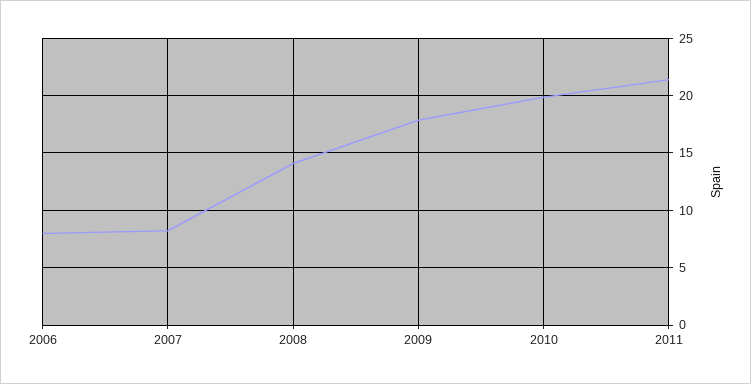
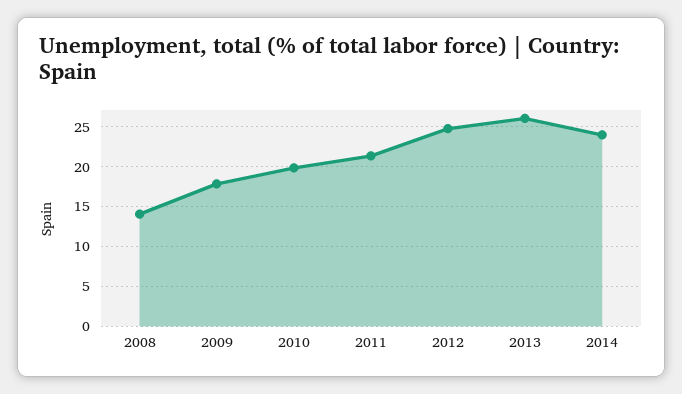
2006: 8 -> none
2007: 8 -> none
2012: none -> 25
2013: none -> 26
2014: none -> 24

